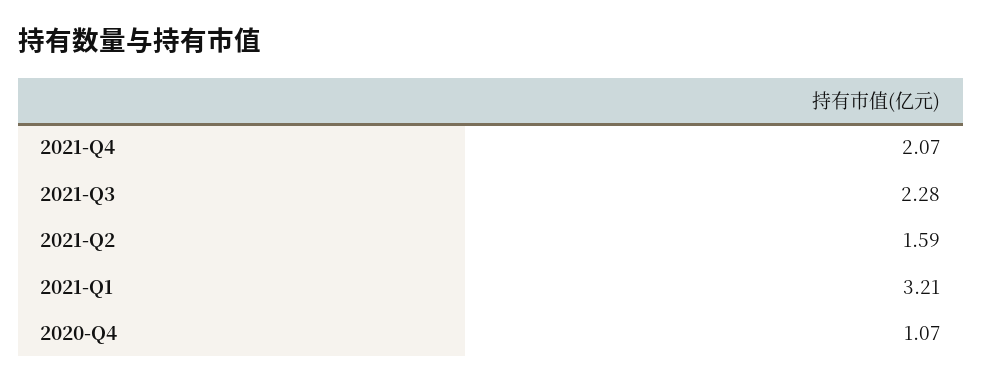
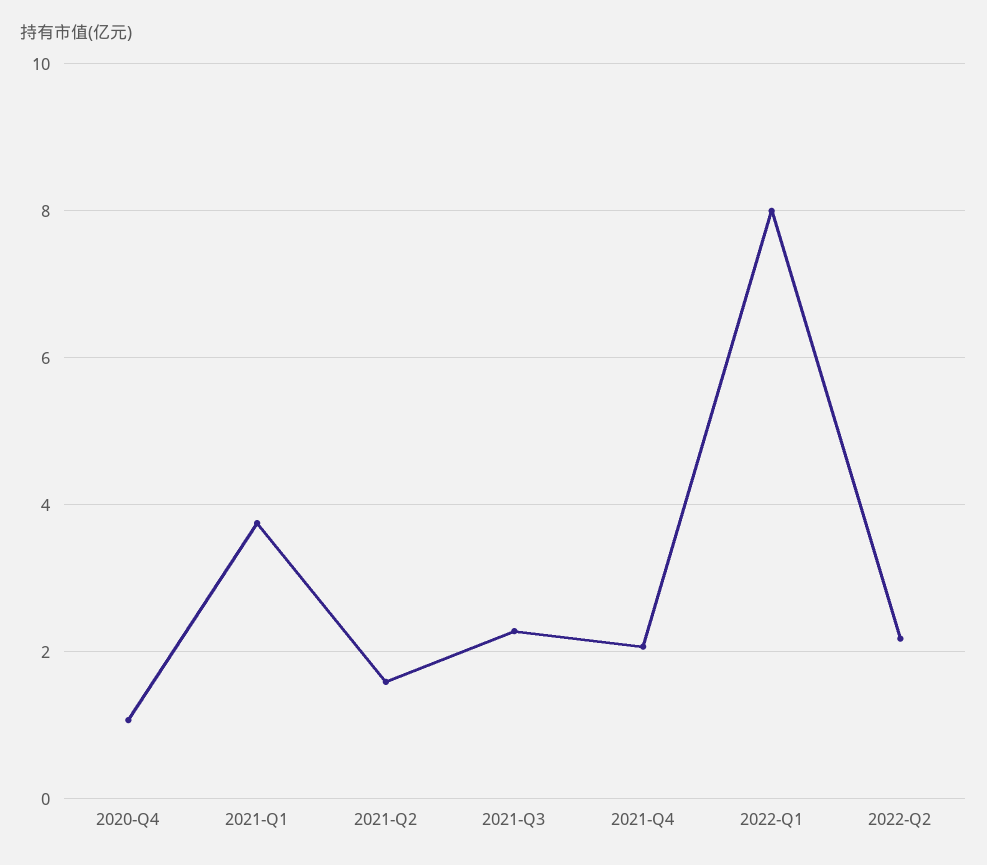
2021-Q1: 3.21 -> 3.8
2022-Q1: none -> 8
2022-Q2: none -> 2.2

